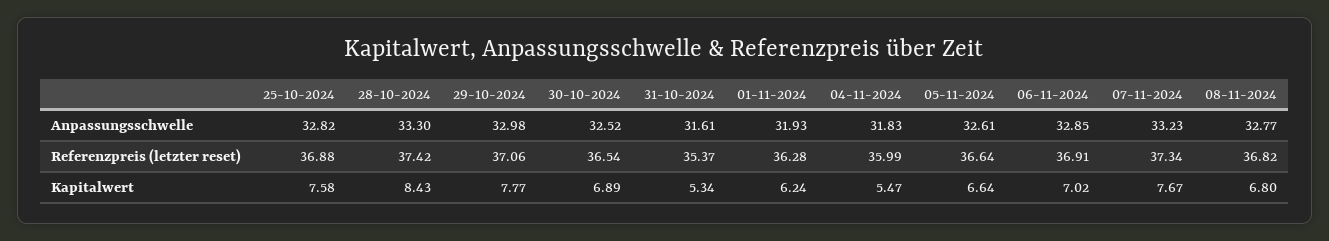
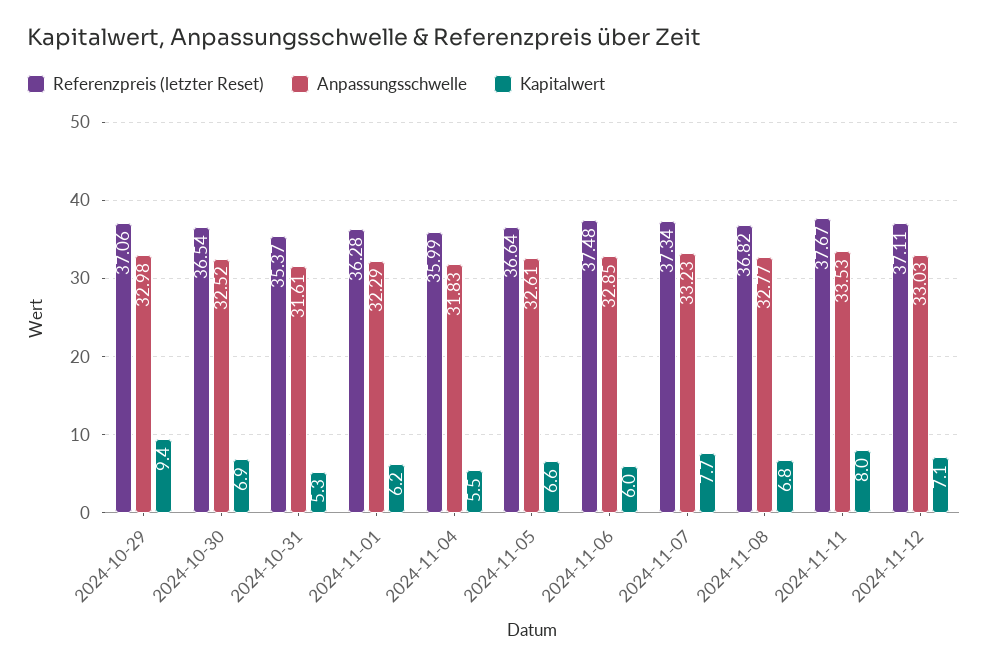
Anpassungsschwelle, 25-10-2024: 32.82 -> none
Anpassungsschwelle, 28-10-2024: 33.3 -> none
Anpassungsschwelle, 01-11-2024: 31.93 -> 32.29
Referenzpreis (letzter reset), 25-10-2024: 36.88 -> none
Referenzpreis (letzter reset), 28-10-2024: 37.42 -> none
Referenzpreis (letzter reset), 06-11-2024: 36.91 -> 37.48
Kapitalwert, 25-10-2024: 7.58 -> none
Kapitalwert, 28-10-2024: 8.43 -> none
Kapitalwert, 29-10-2024: 7.77 -> 9.4
Kapitalwert, 06-11-2024: 7.02 -> 6
Referenzpreis (letzter reset), 2024-11-11: none -> 37.67
Anpassungsschwelle, 2024-11-11: none -> 33.53
Kapitalwert, 2024-11-11: none -> 8
Referenzpreis (letzter reset), 2024-11-12: none -> 37.11
Anpassungsschwelle, 2024-11-12: none -> 33.03
Kapitalwert, 2024-11-12: none -> 7.1

